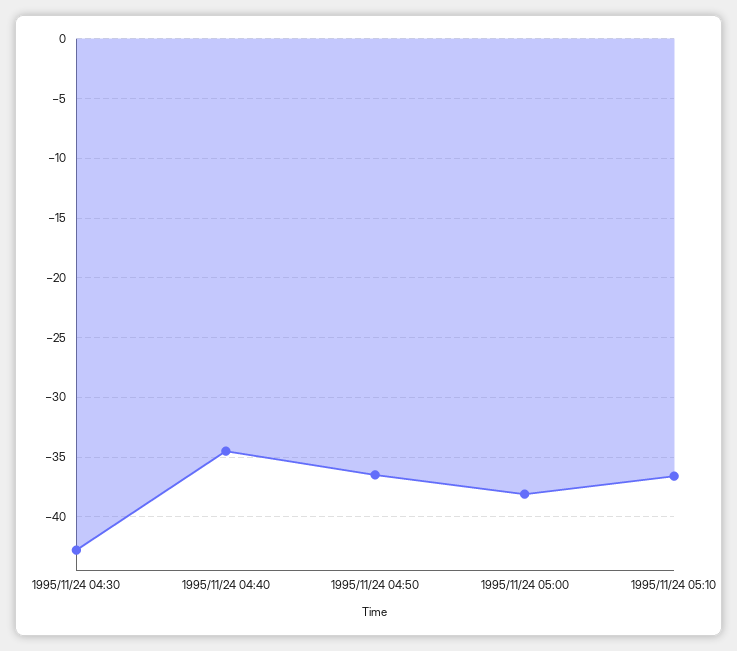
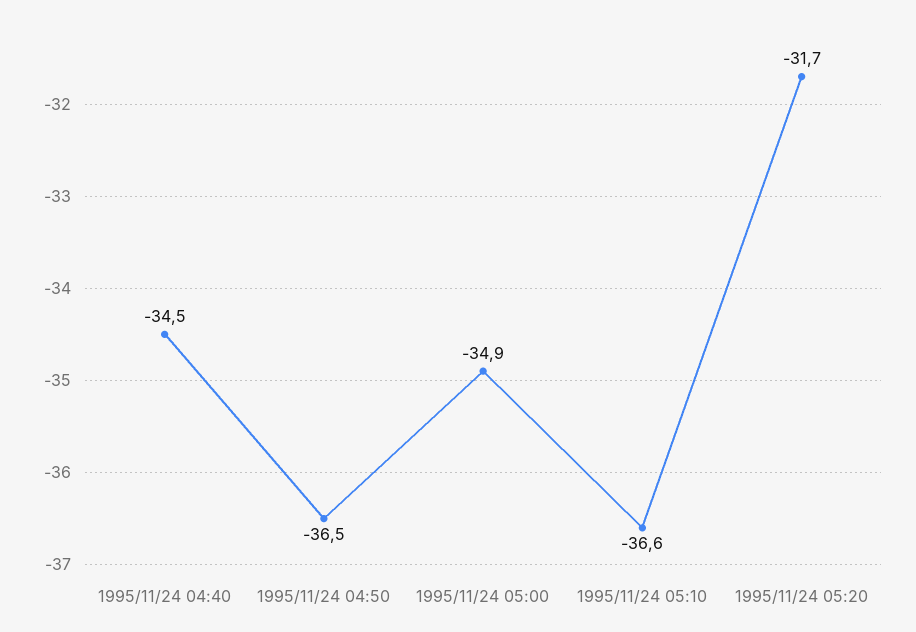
1995/11/24 04:30: -43 -> none
1995/11/24 05:00: -38 -> -34.9
1995/11/24 05:20: none -> -31.7

